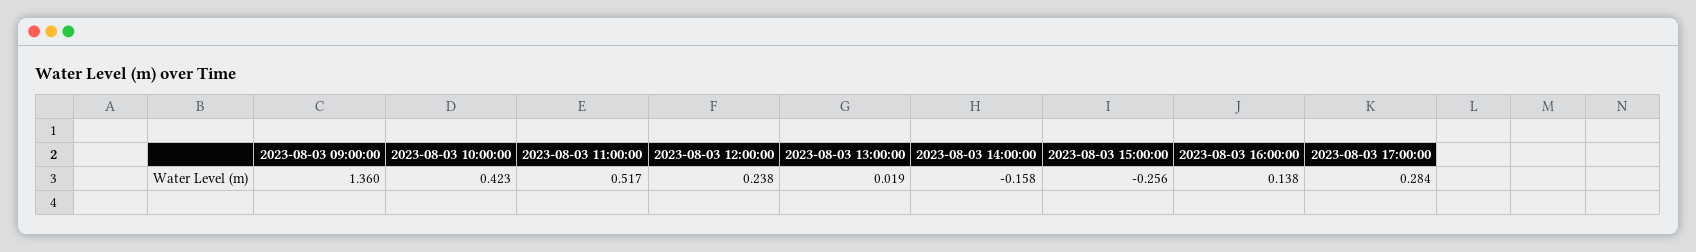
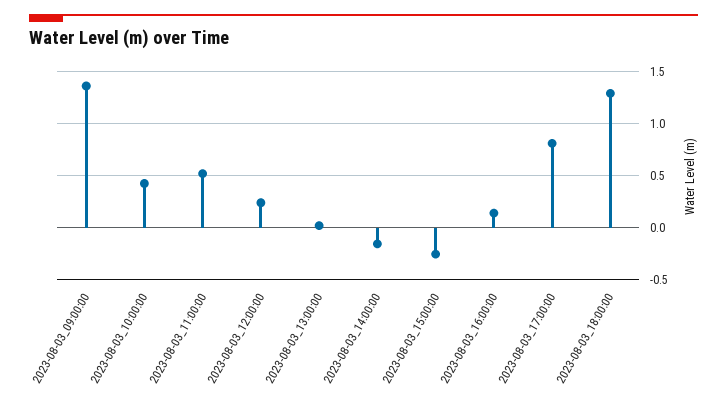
2023-08-03 17:00:00: 0.284 -> 0.8
2023-08-03_18:00:00: none -> 1.3

